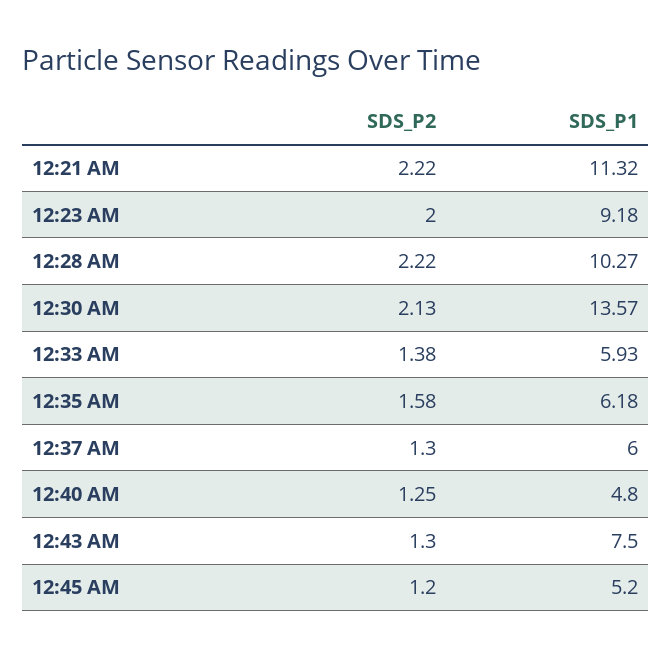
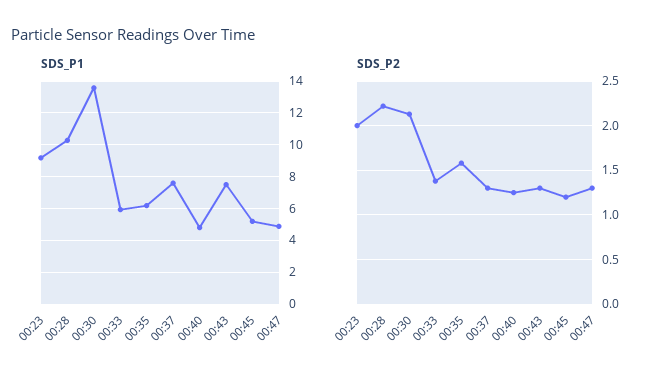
SDS_P2, 12:21 AM: 2.22 -> none
SDS_P1, 12:21 AM: 11.32 -> none
SDS_P1, 12:37 AM: 6 -> 7.5
SDS_P1, 00:47: none -> 5
SDS_P2, 00:47: none -> 1.3

